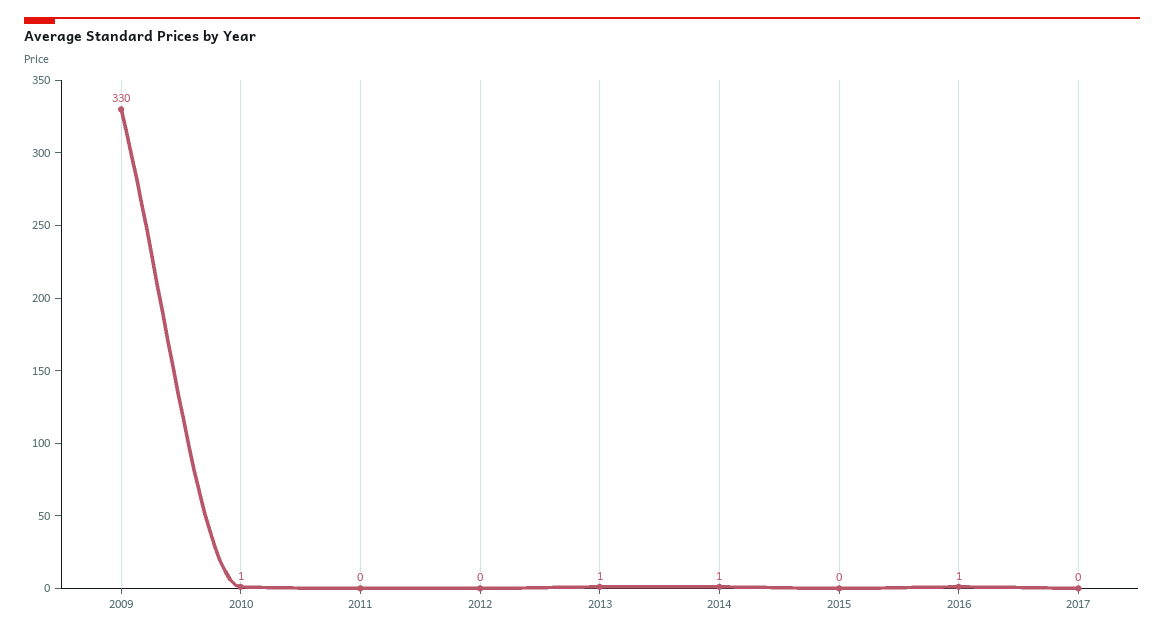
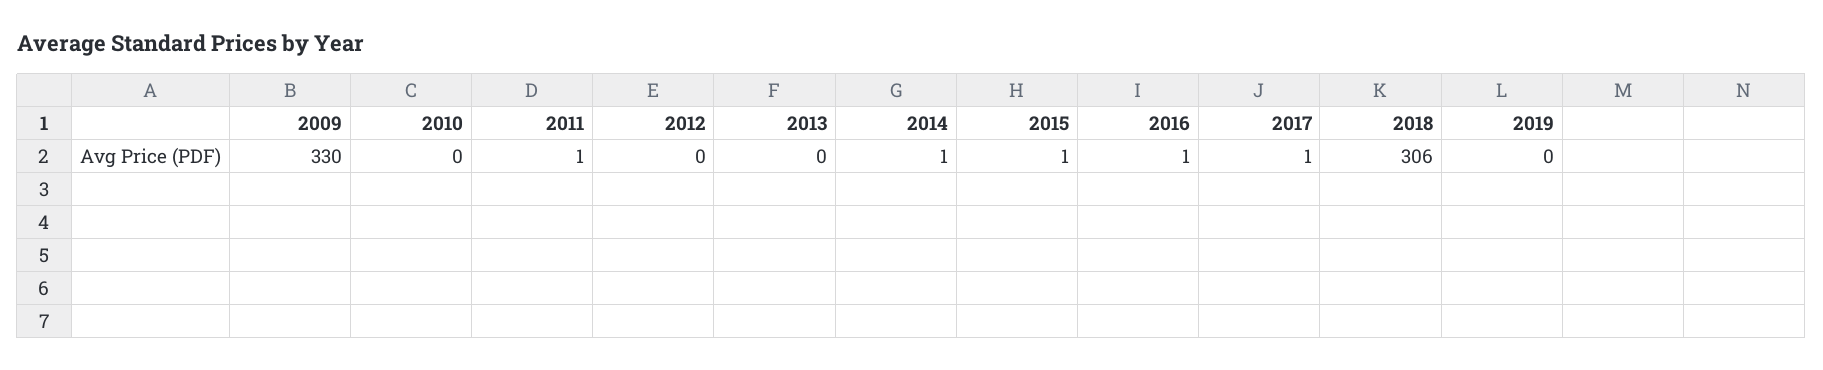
2010: 1 -> 0
2011: 0 -> 1
2013: 1 -> 0
2015: 0 -> 1
2017: 0 -> 1
2018: none -> 306
2019: none -> 0

